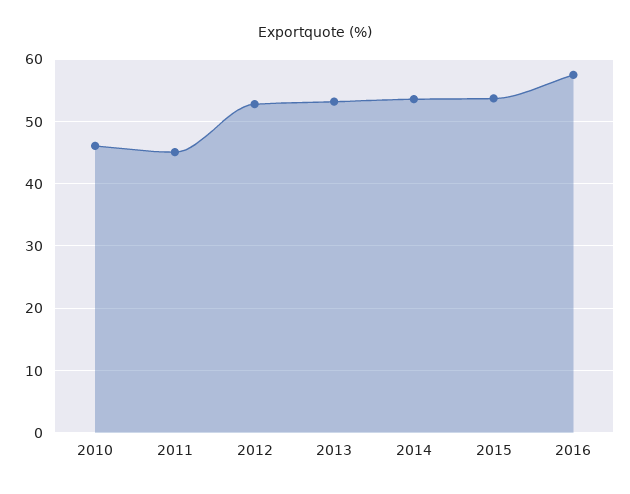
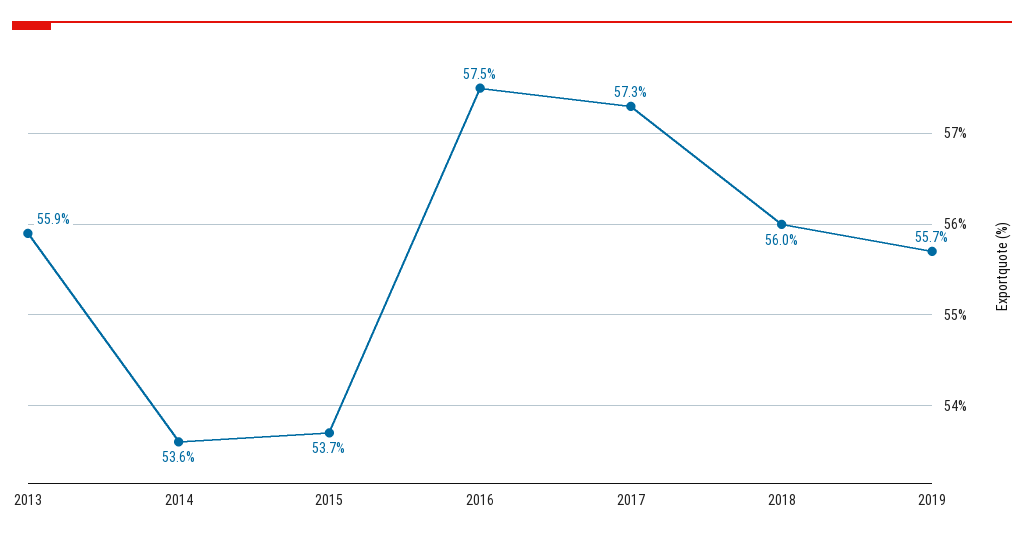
2010: 46 -> none
2011: 45 -> none
2012: 53 -> none
2013: 53 -> 55.9
2017: none -> 57.3
2018: none -> 56
2019: none -> 55.7

